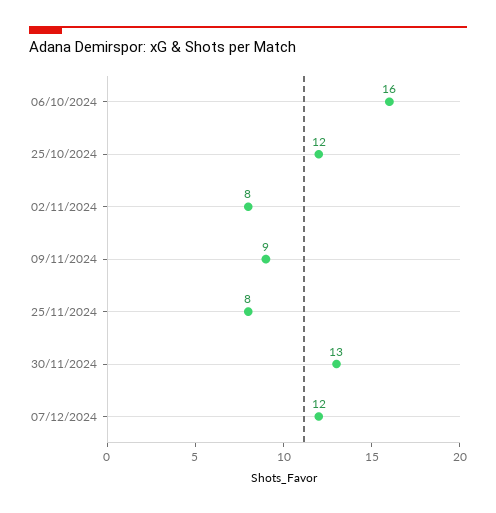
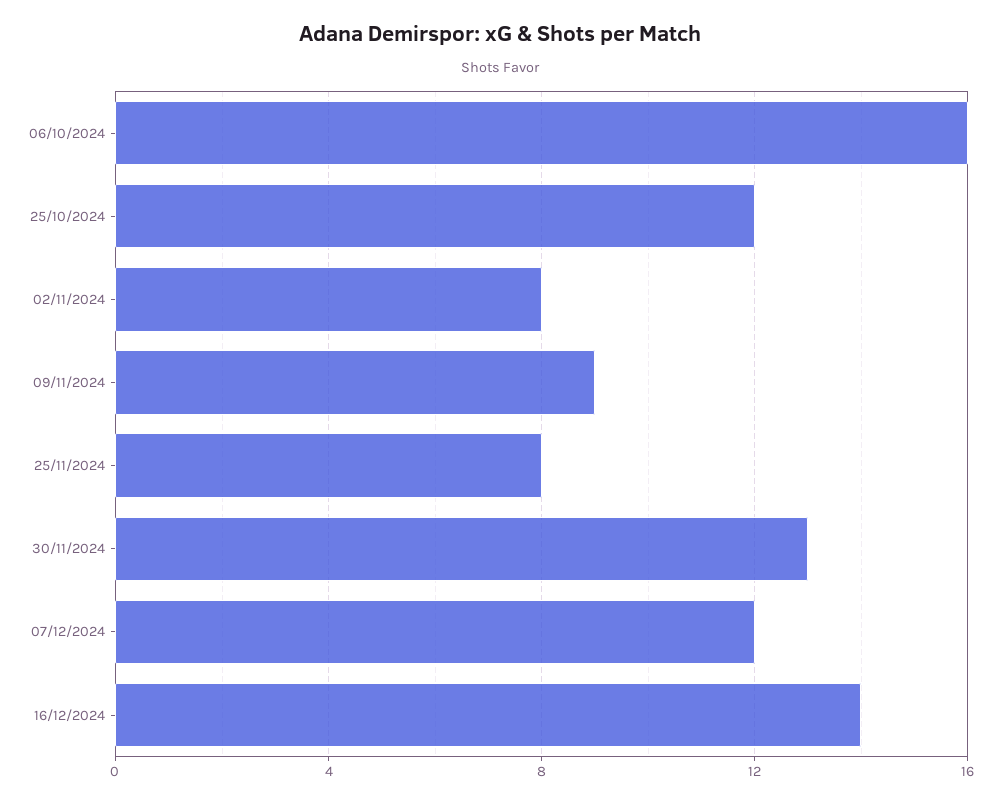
16/12/2024: none -> 14

